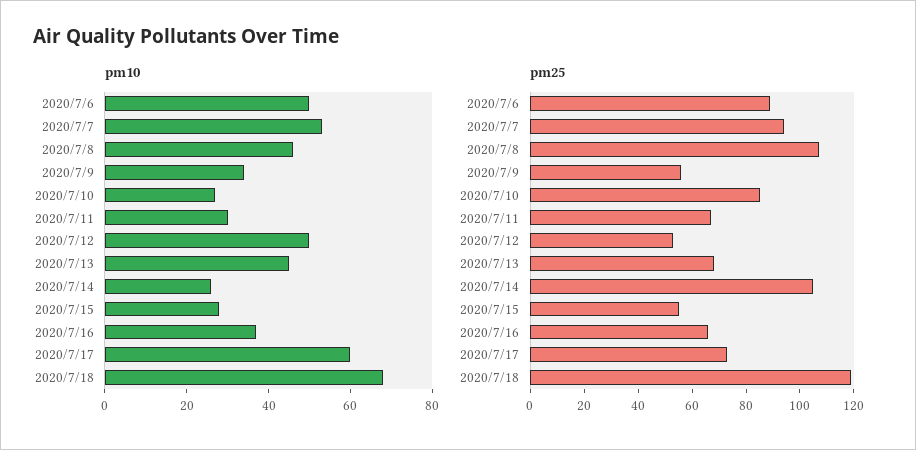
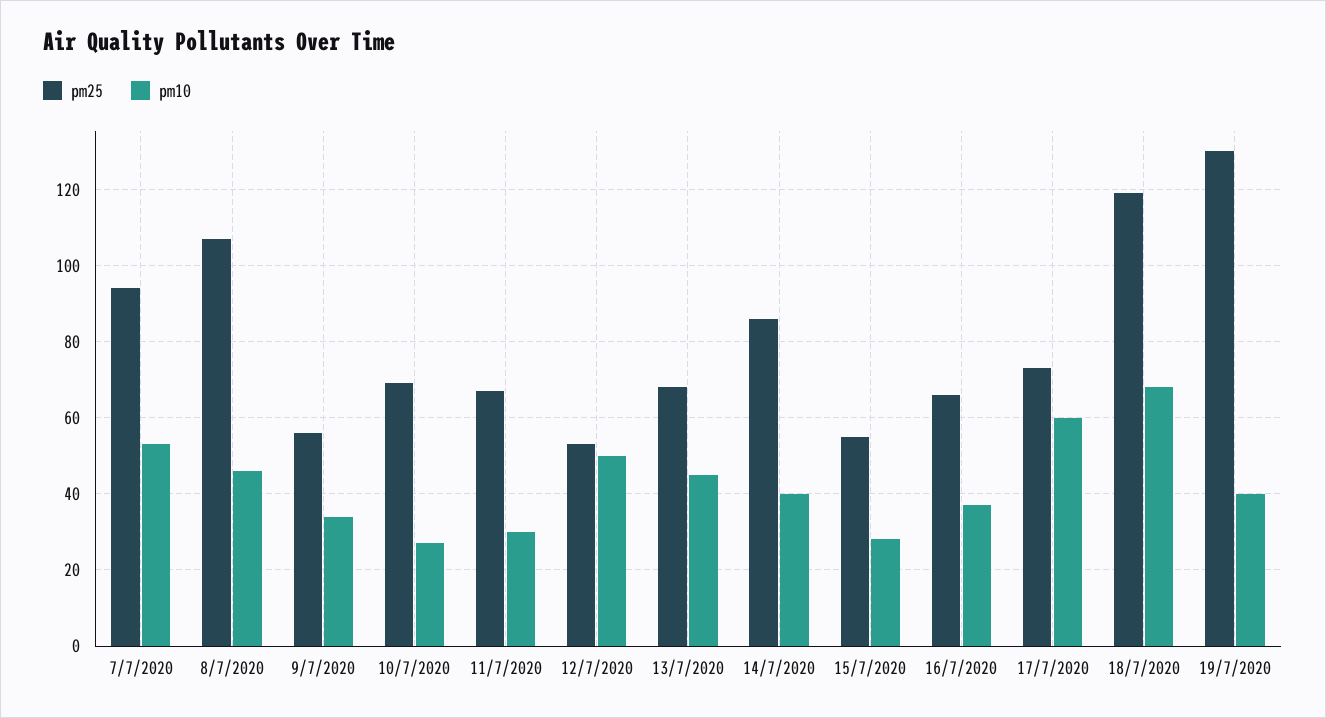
pm10, 2020/7/6: 50 -> none
pm10, 2020/7/14: 25 -> 40
pm25, 2020/7/6: 90 -> none
pm25, 2020/7/10: 85 -> 70
pm25, 2020/7/14: 105 -> 85
pm25, 19/7/2020: none -> 130
pm10, 19/7/2020: none -> 40

